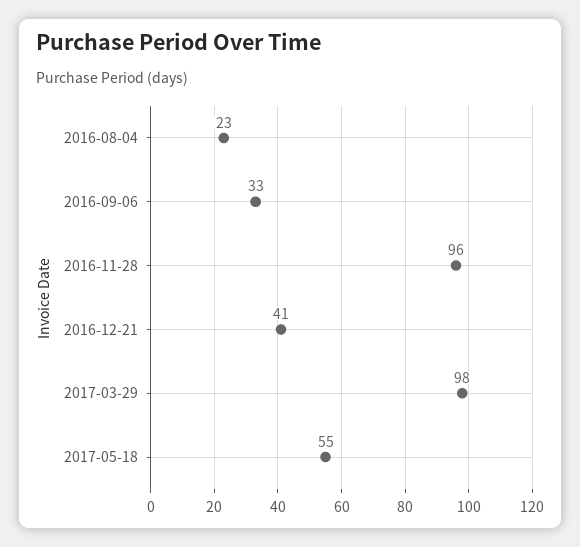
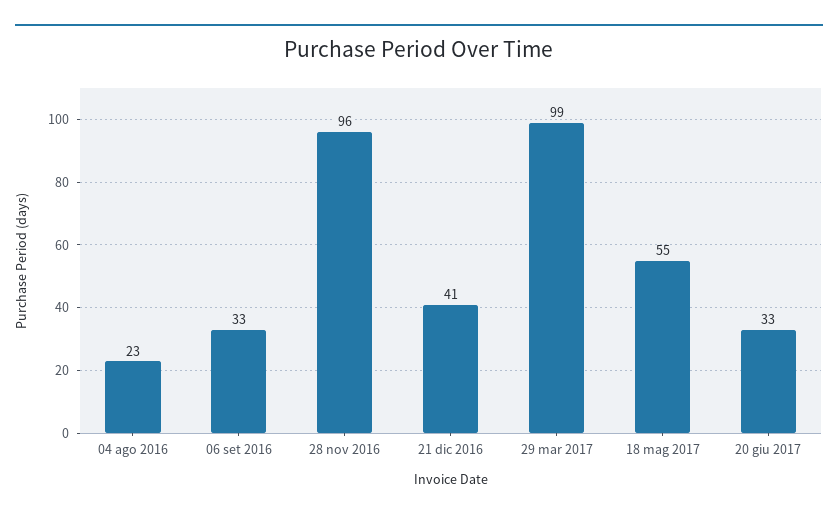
2017-03-29: 98 -> 99
20 giu 2017: none -> 33

